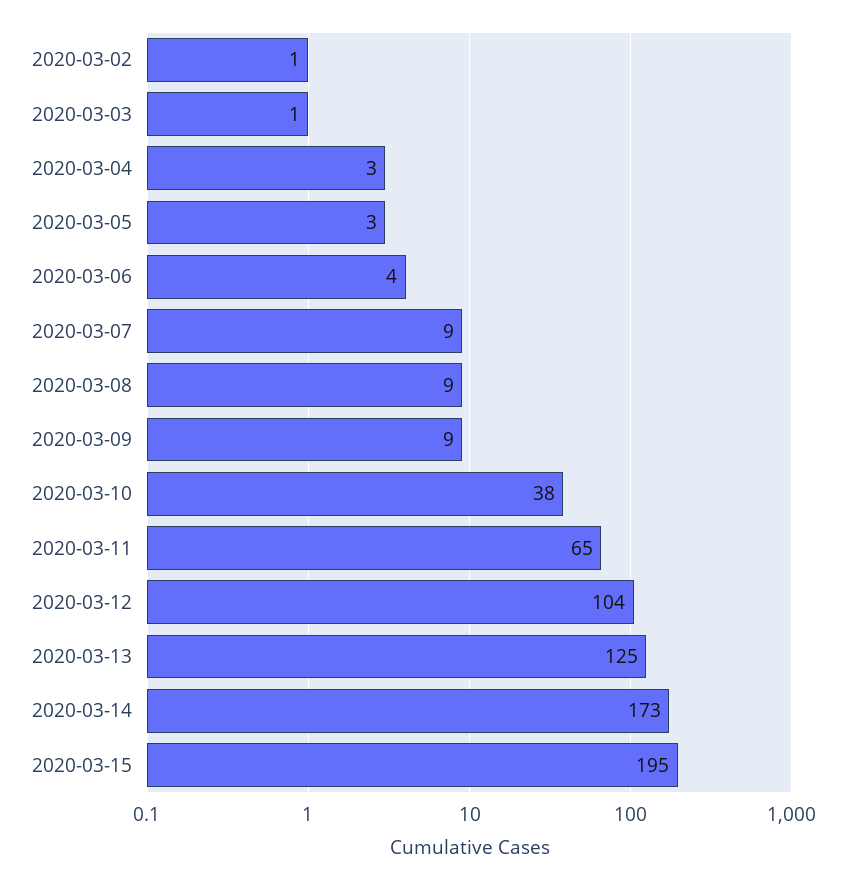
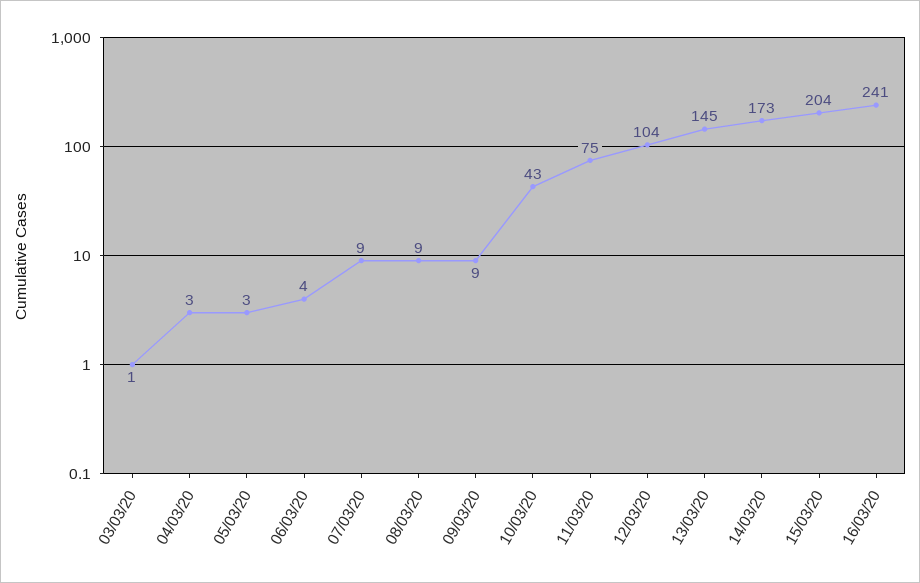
2020-03-02: 1 -> none
2020-03-10: 38 -> 43
2020-03-11: 65 -> 75
2020-03-13: 125 -> 145
2020-03-15: 195 -> 204
16/03/20: none -> 241

